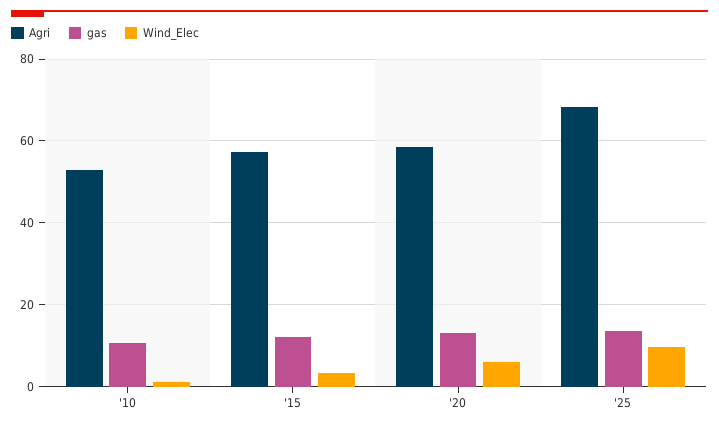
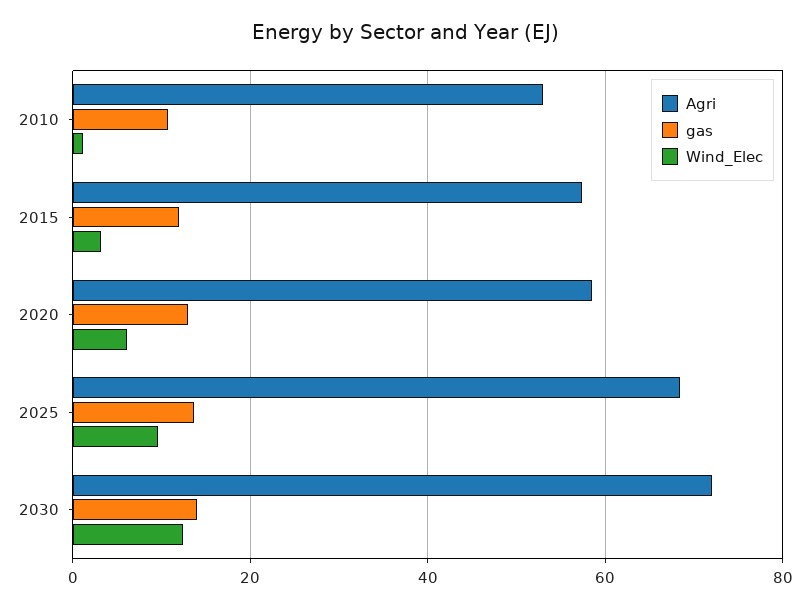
Agri, 2030: none -> 72
gas, 2030: none -> 14
Wind_Elec, 2030: none -> 12

